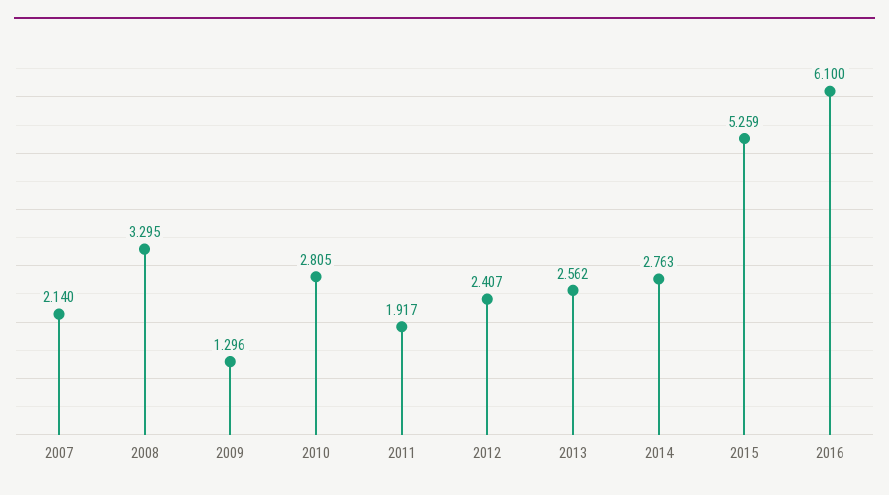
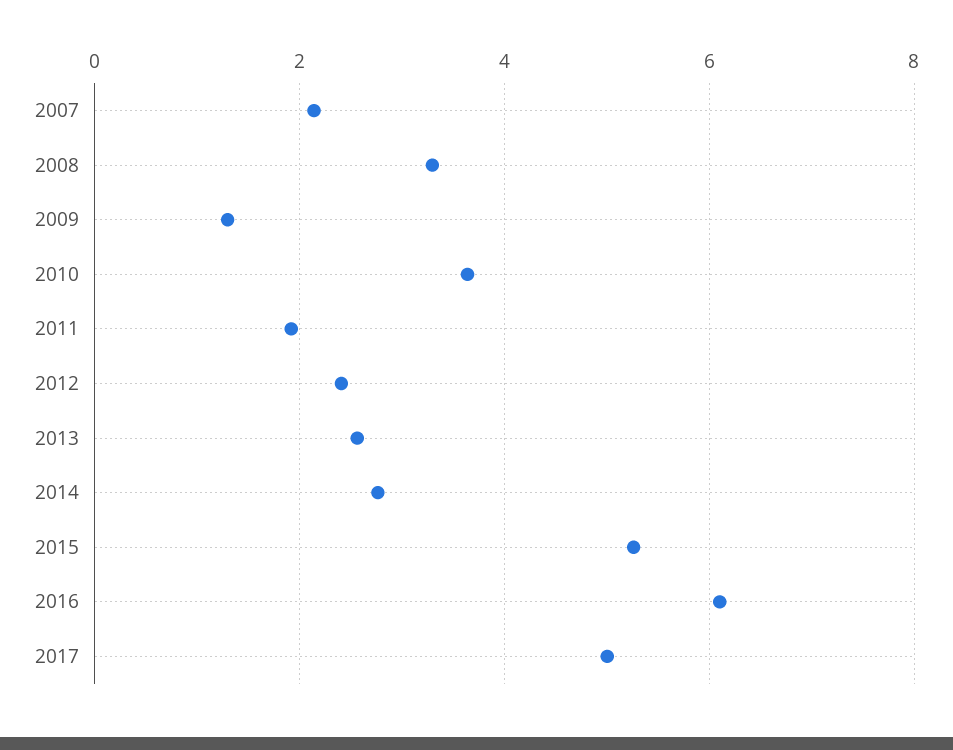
2010: 2.805 -> 3.6
2017: none -> 5

